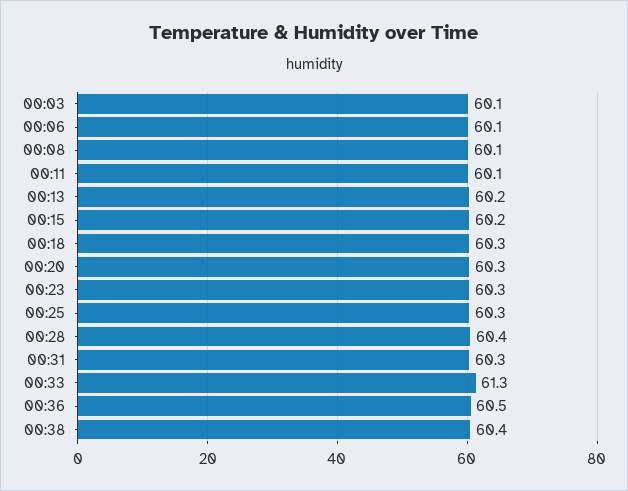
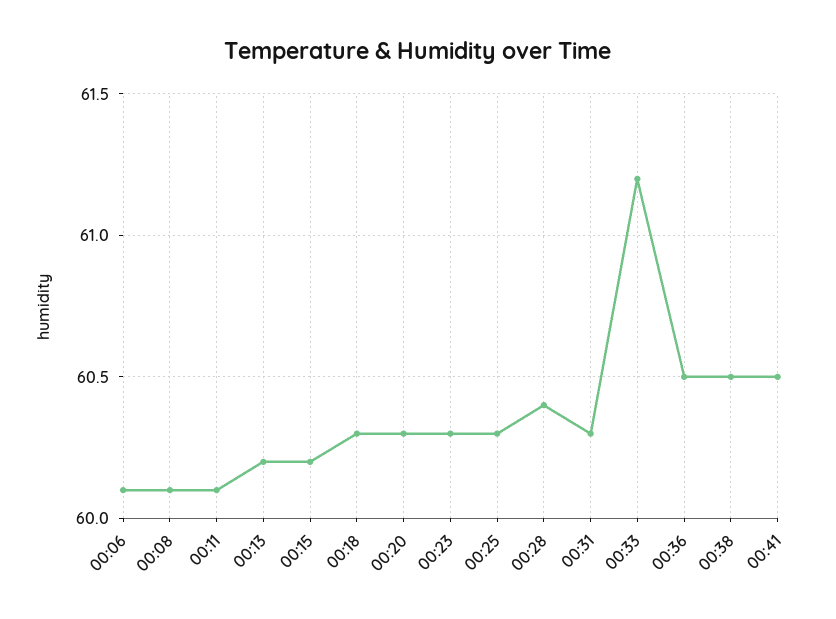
00:03: 60.1 -> none
00:33: 61.3 -> 61.2
00:38: 60.4 -> 60.5
00:41: none -> 60.5

